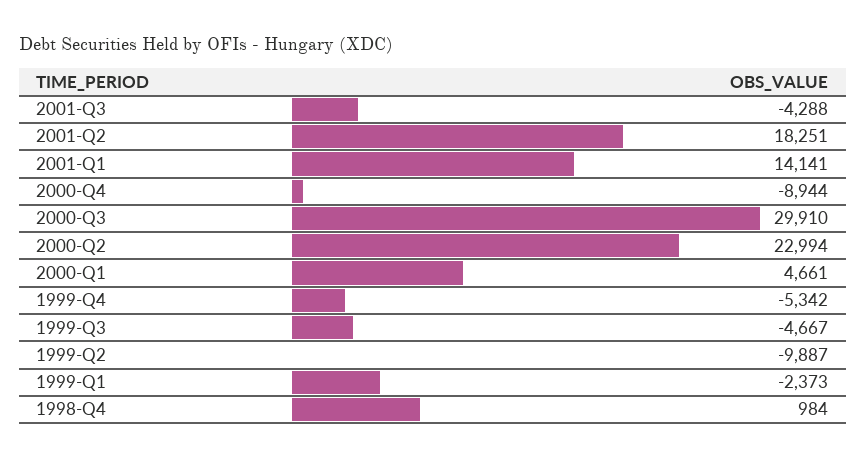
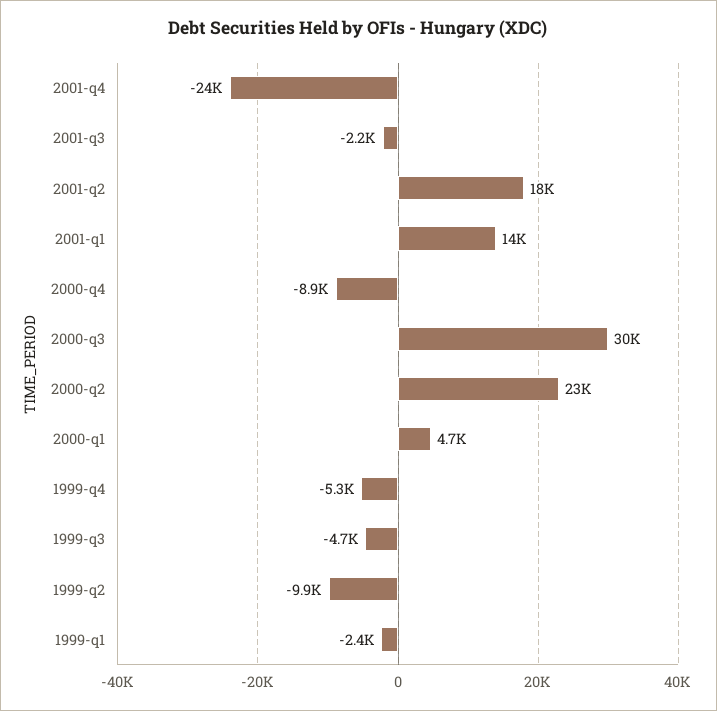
2001-Q3: -4288 -> -2200
1998-Q4: 984 -> none
2001-q4: none -> -24000

